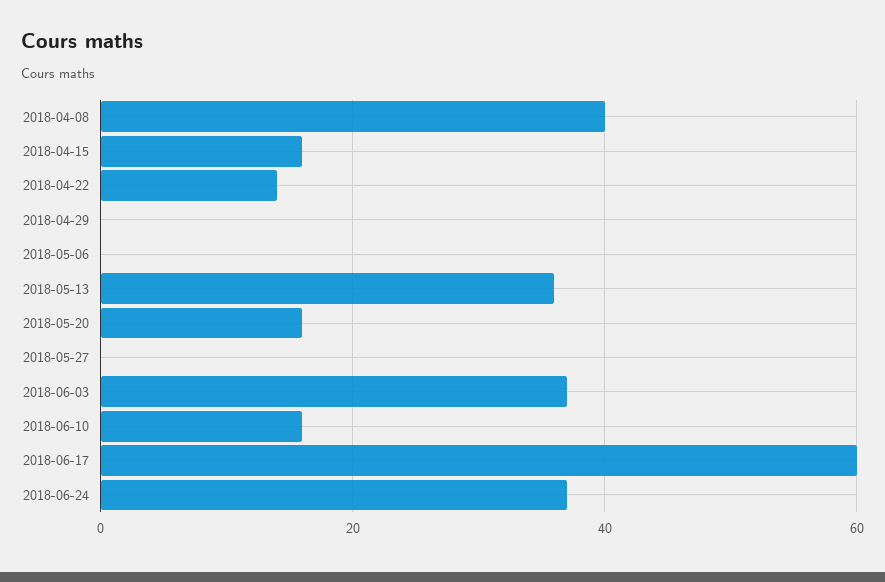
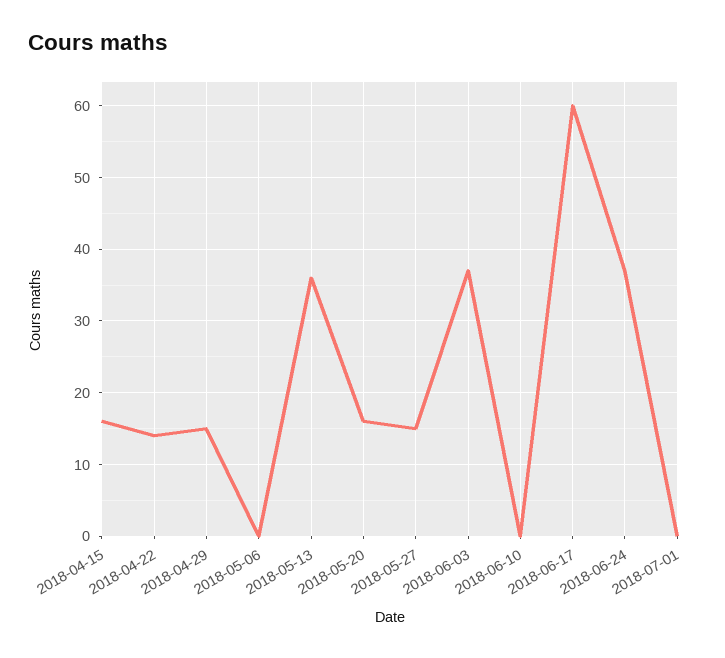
2018-04-08: 40 -> none
2018-04-29: 0 -> 15
2018-05-27: 0 -> 15
2018-06-10: 15 -> 0
2018-07-01: none -> 0

